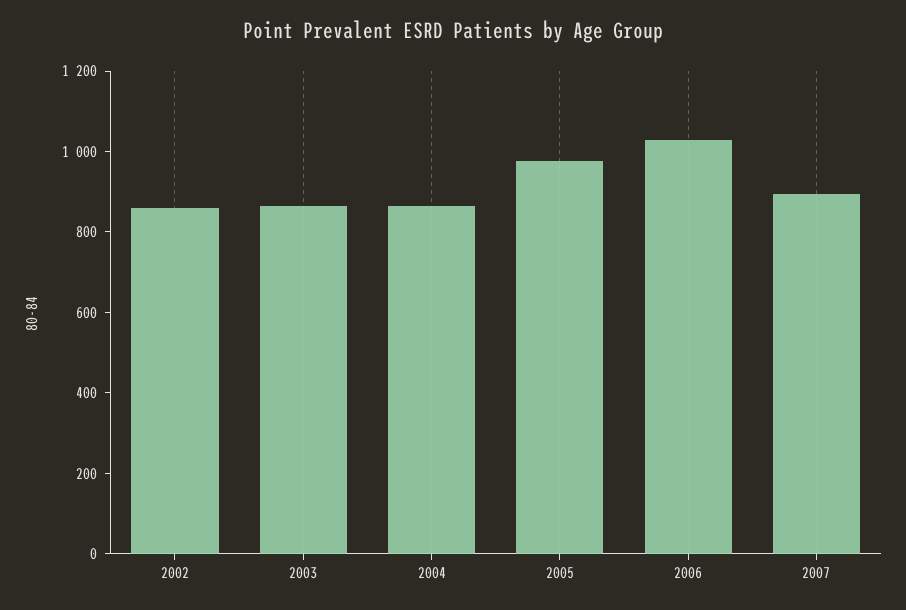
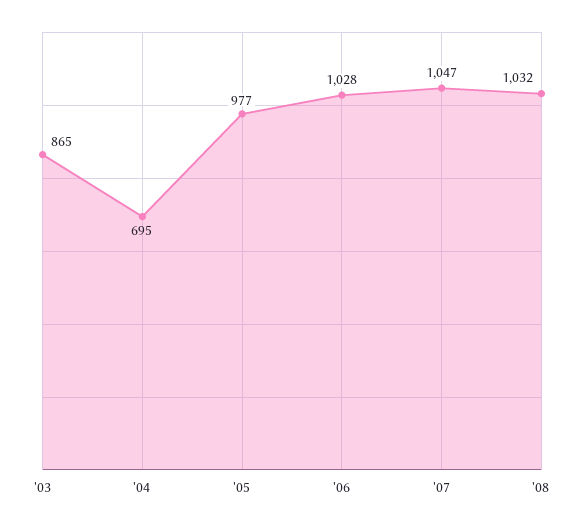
2002: 850 -> none
2004: 850 -> 695
2007: 900 -> 1047
'08: none -> 1032

